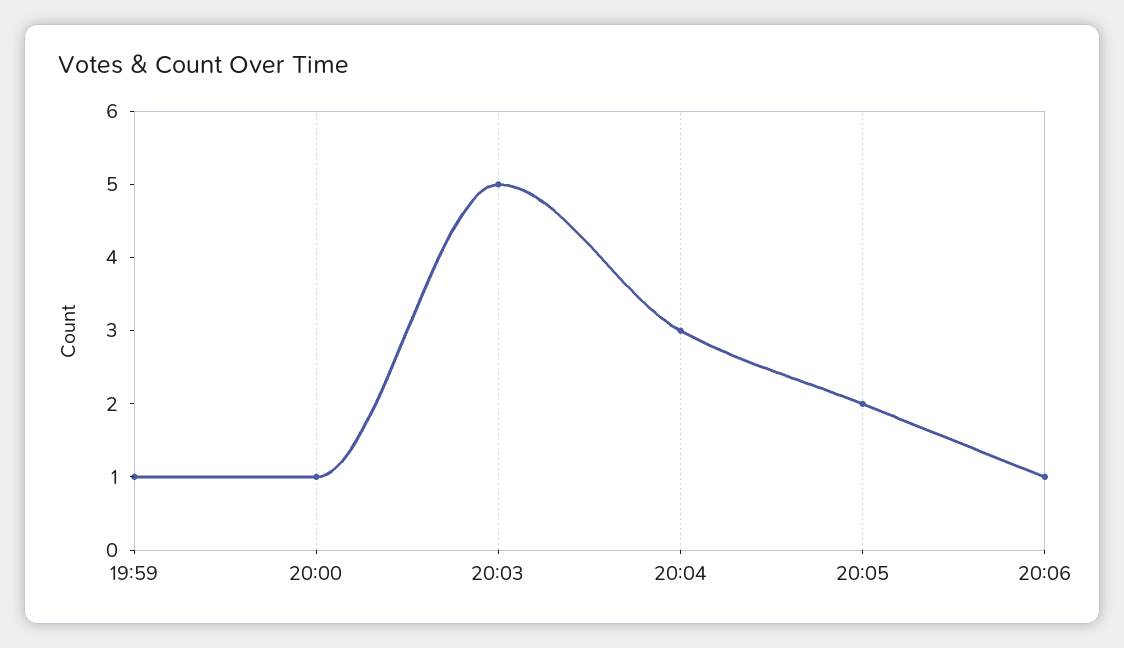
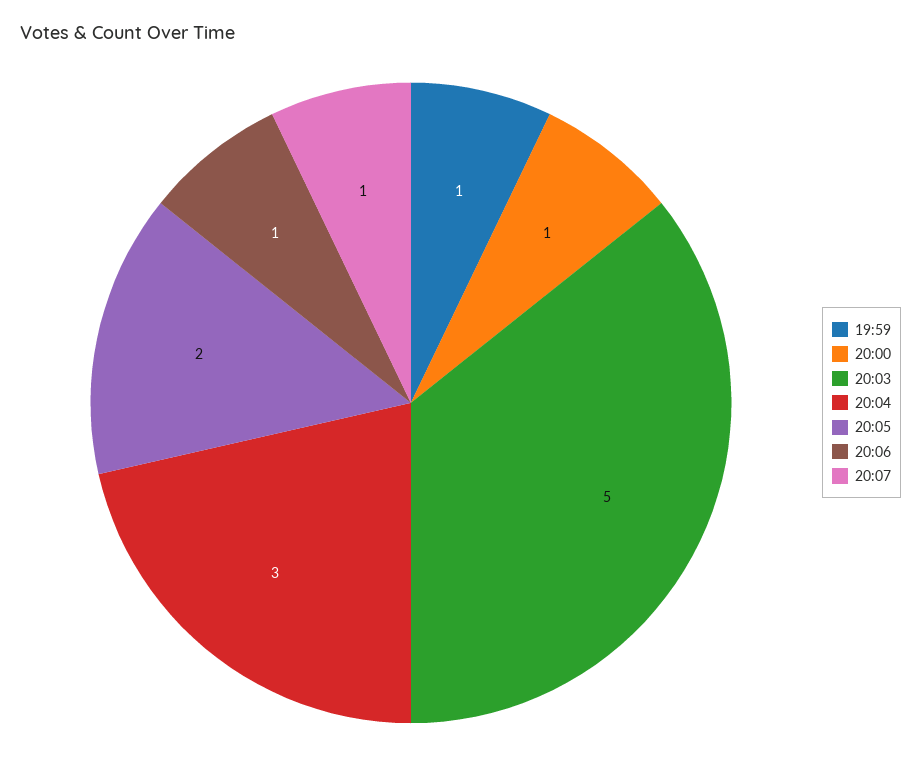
20:07: none -> 1

